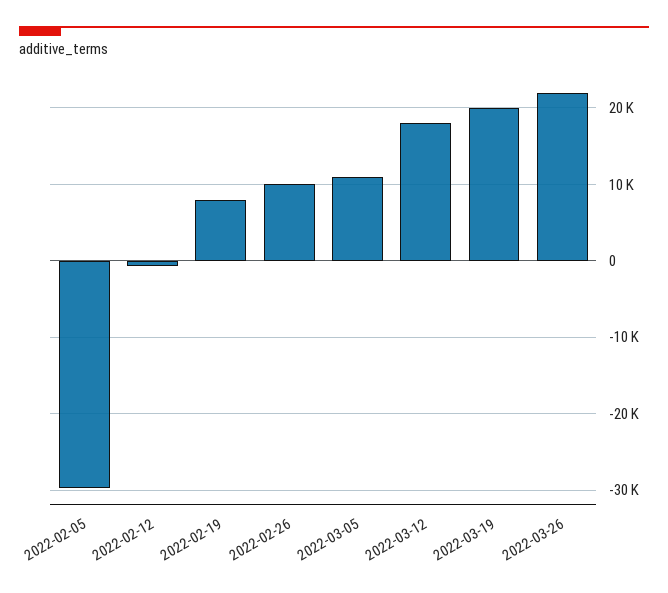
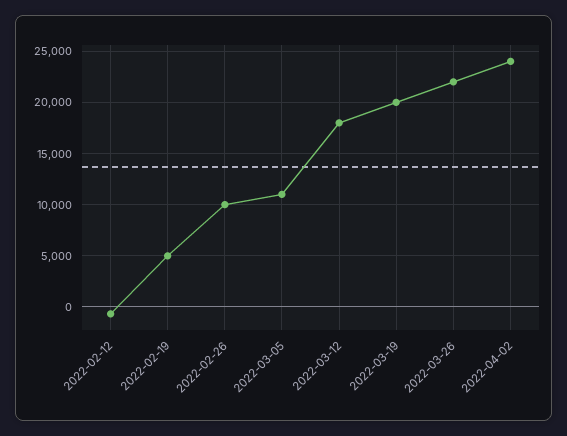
2022-02-05: -30000 -> none
2022-02-19: 8000 -> 5000
2022-04-02: none -> 24000

